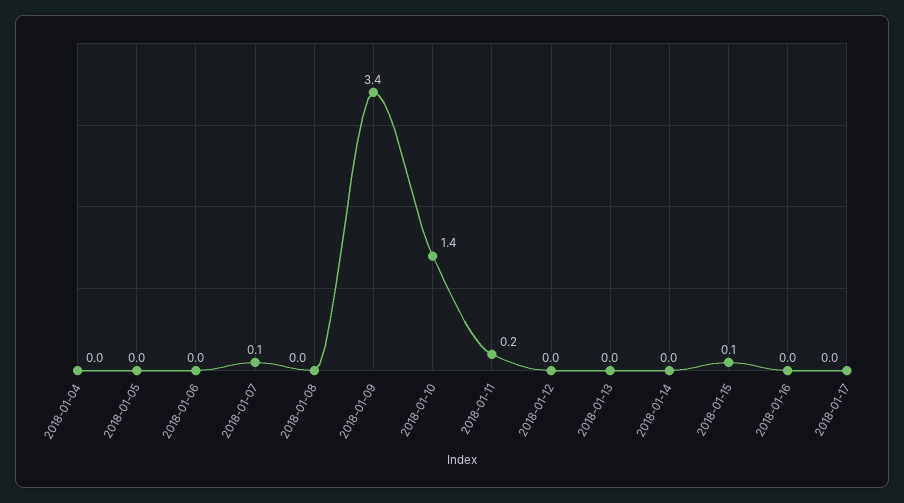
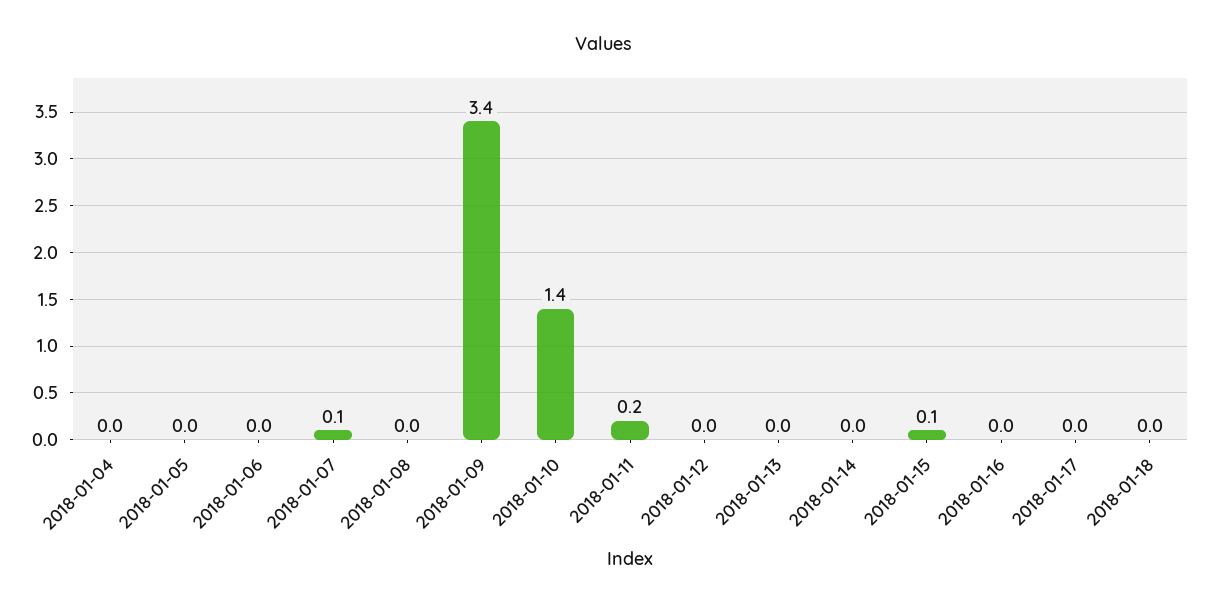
2018-01-18: none -> 0

